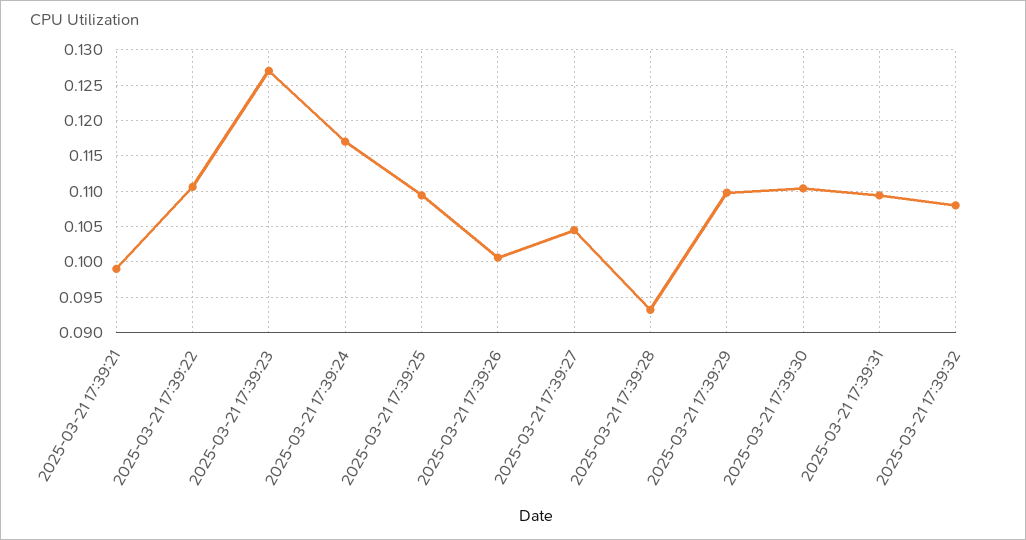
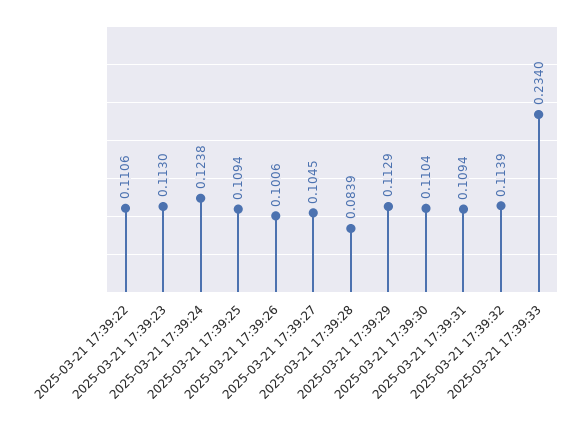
2025-03-21 17:39:21: 0.099 -> none
2025-03-21 17:39:23: 0.127 -> 0.113
2025-03-21 17:39:24: 0.117 -> 0.1238
2025-03-21 17:39:28: 0.093 -> 0.0839
2025-03-21 17:39:29: 0.11 -> 0.1129
2025-03-21 17:39:32: 0.108 -> 0.1139
2025-03-21 17:39:33: none -> 0.234

